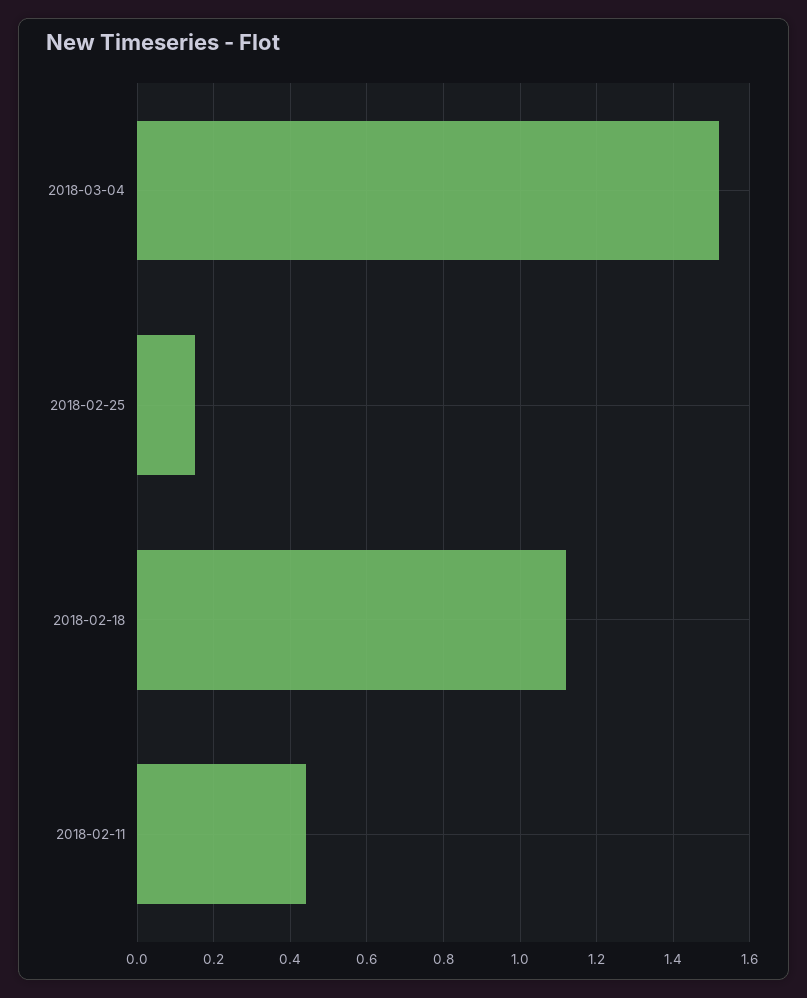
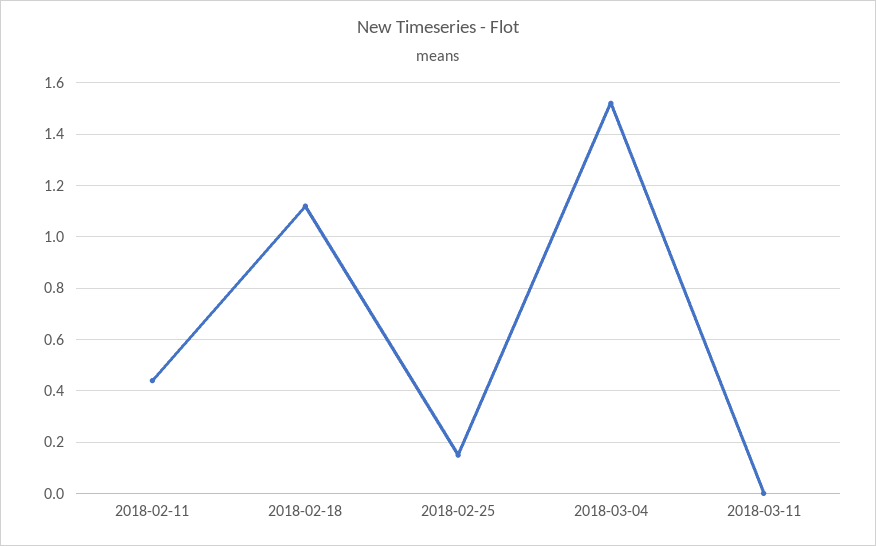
2018-03-11: none -> 0

